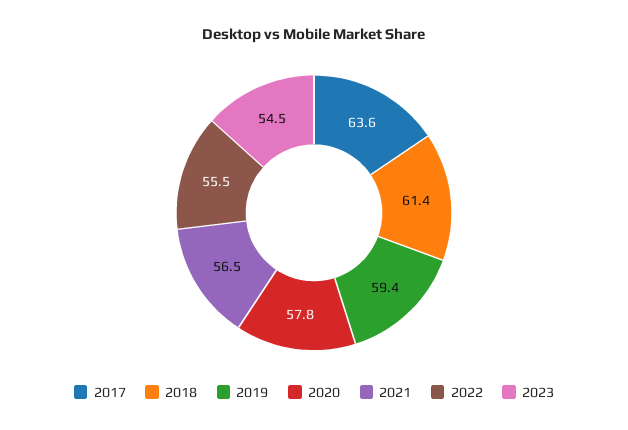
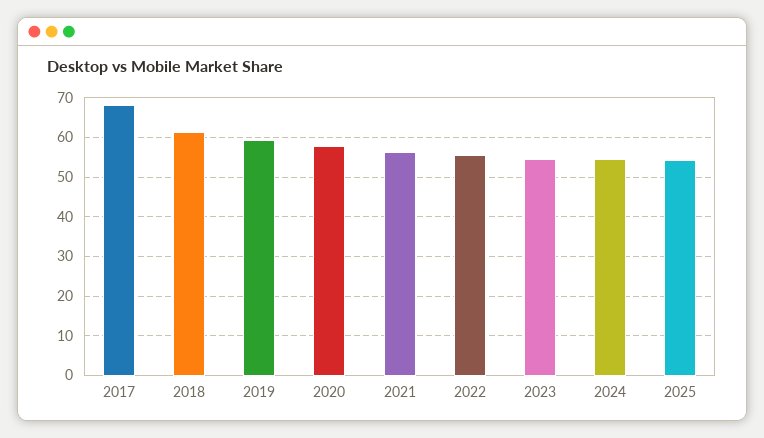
2017: 63.6 -> 68
2024: none -> 54
2025: none -> 54

